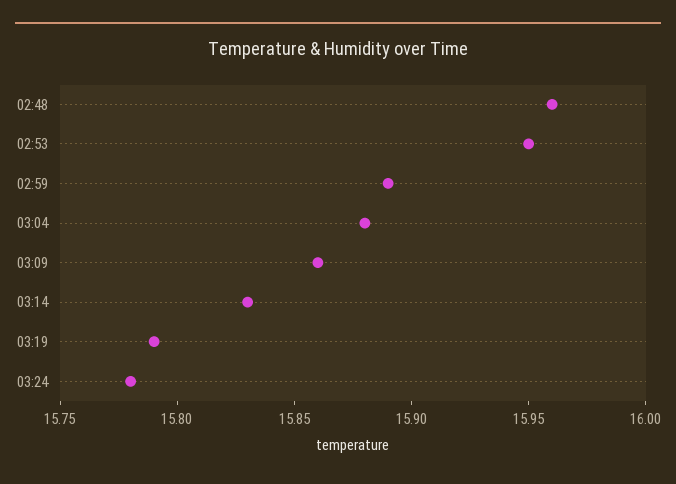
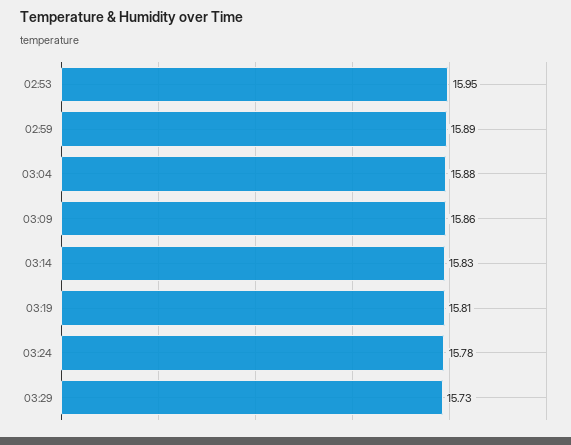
02:48: 15.96 -> none
03:19: 15.79 -> 15.81
03:29: none -> 15.73

